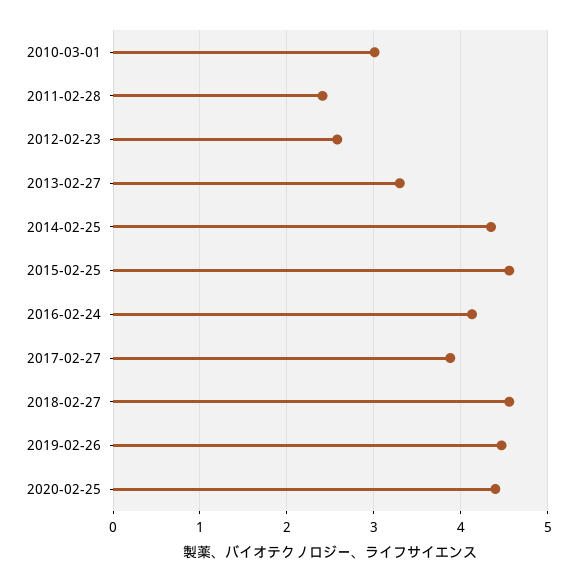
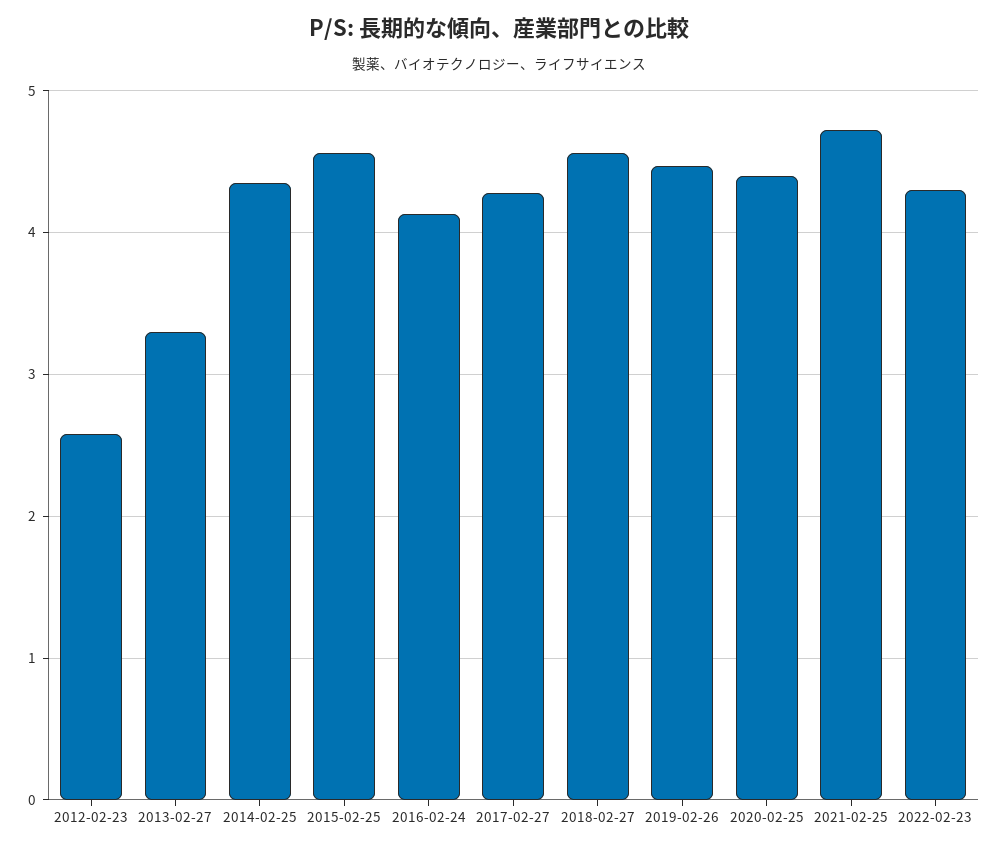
2010-03-01: 3 -> none
2011-02-28: 2.4 -> none
2017-02-27: 3.9 -> 4.3
2021-02-25: none -> 4.7
2022-02-23: none -> 4.3

